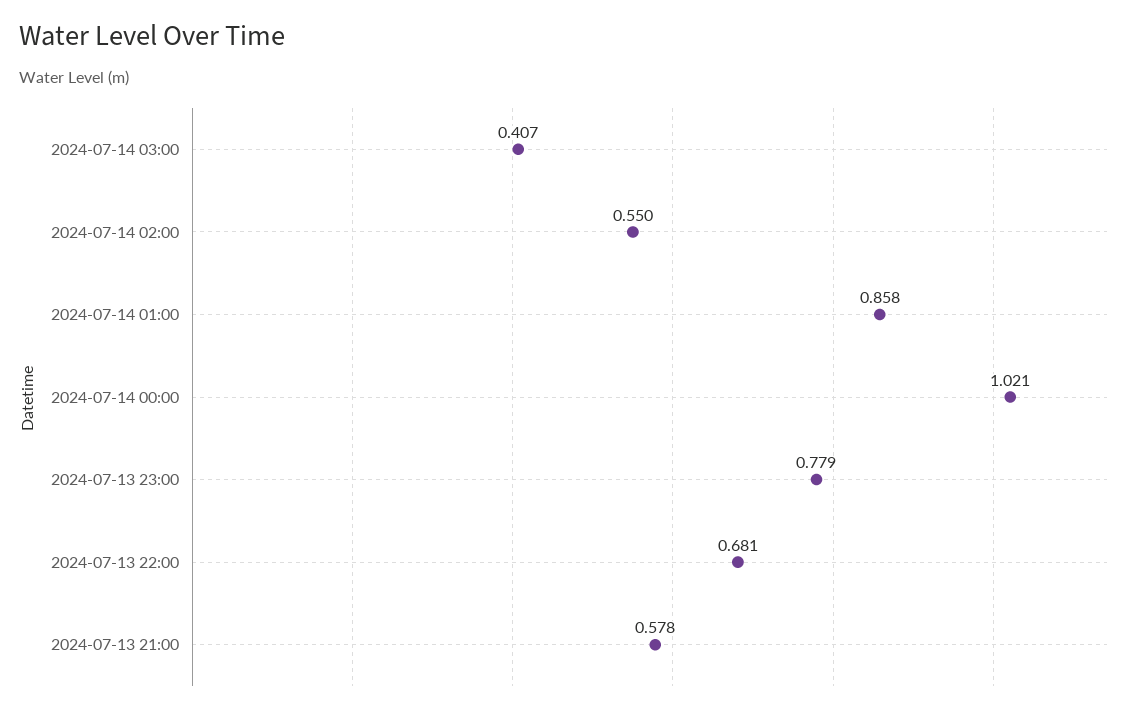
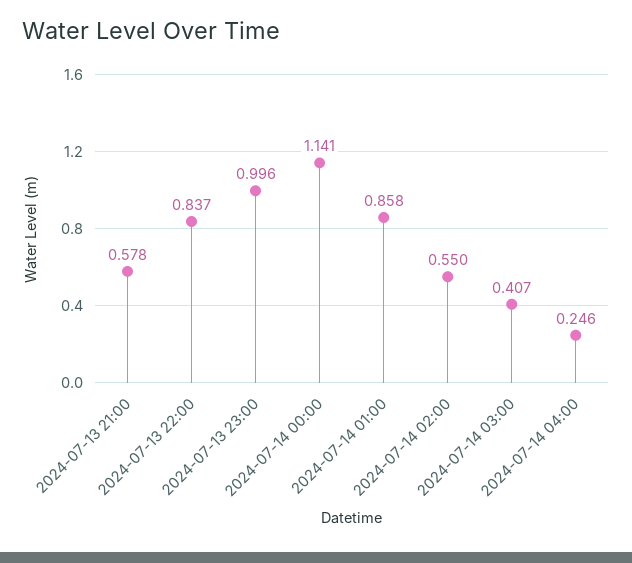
2024-07-14 00:00: 1.021 -> 1.141
2024-07-13 23:00: 0.779 -> 0.996
2024-07-13 22:00: 0.681 -> 0.837
2024-07-14 04:00: none -> 0.246

